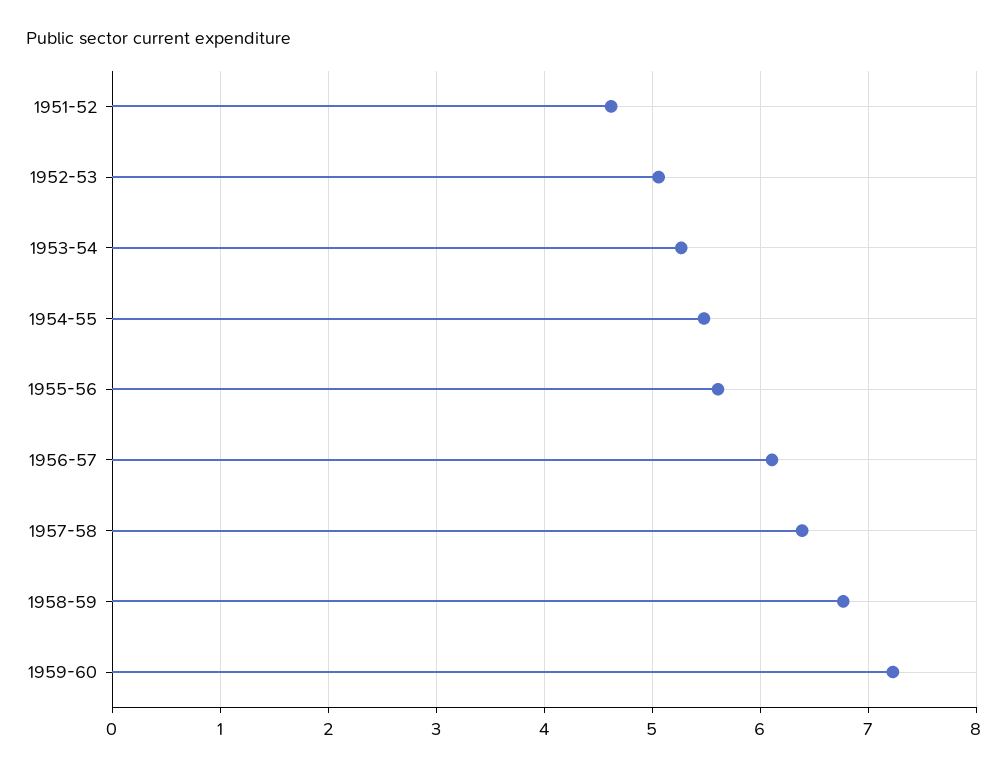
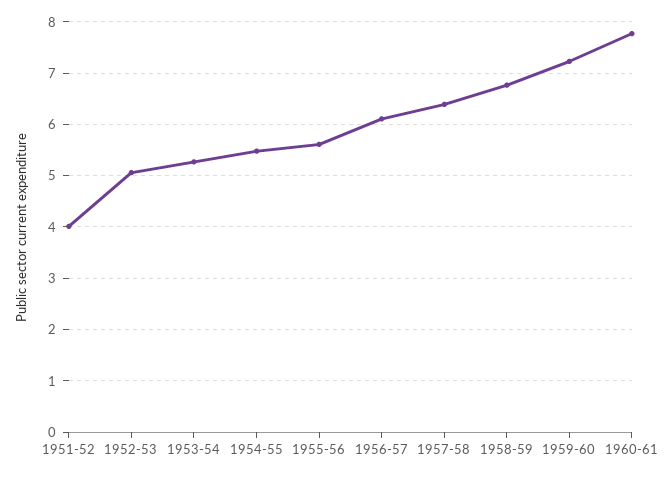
1951-52: 4.6 -> 4
1960-61: none -> 7.8

